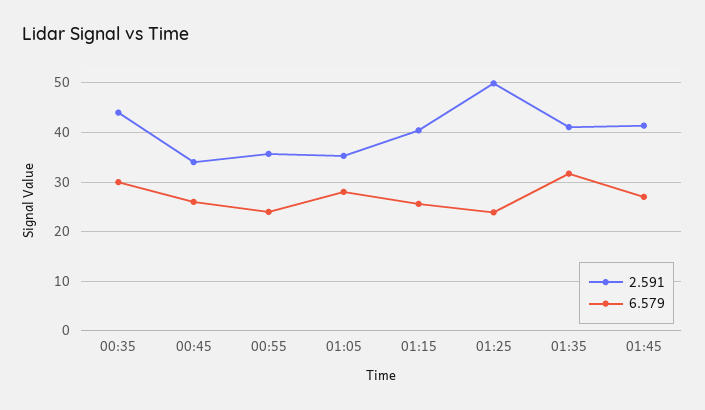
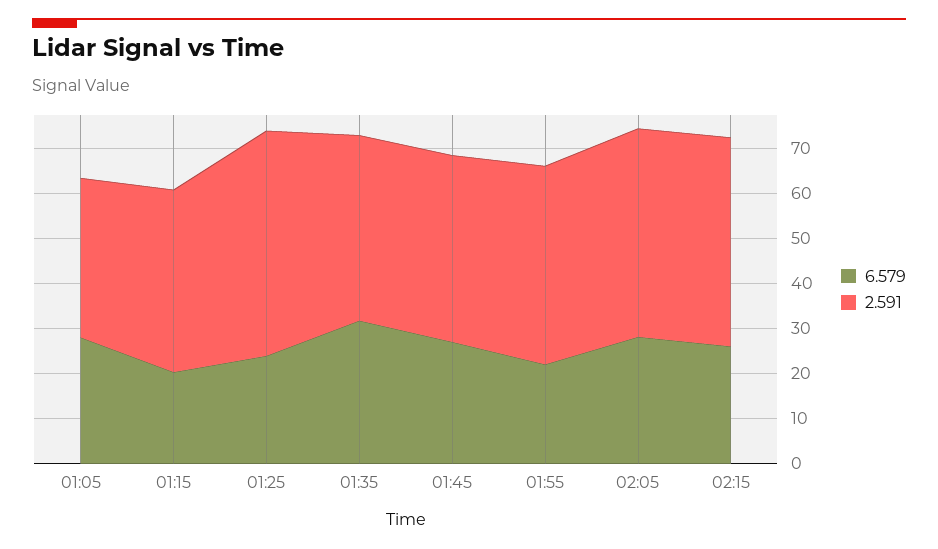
2.591, 00:35: 44 -> none
6.579, 00:35: 30 -> none
2.591, 00:45: 34 -> none
6.579, 00:45: 26 -> none
2.591, 00:55: 36 -> none
6.579, 00:55: 24 -> none
6.579, 01:15: 26 -> 20
6.579, 01:55: none -> 22
2.591, 01:55: none -> 44
6.579, 02:05: none -> 28
2.591, 02:05: none -> 46
6.579, 02:15: none -> 26
2.591, 02:15: none -> 46

